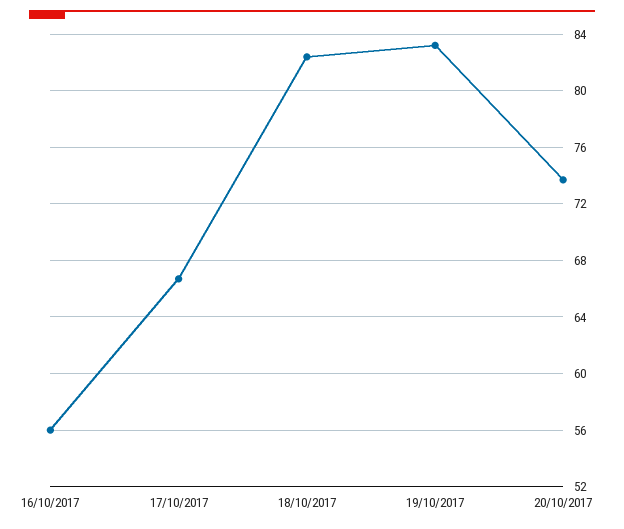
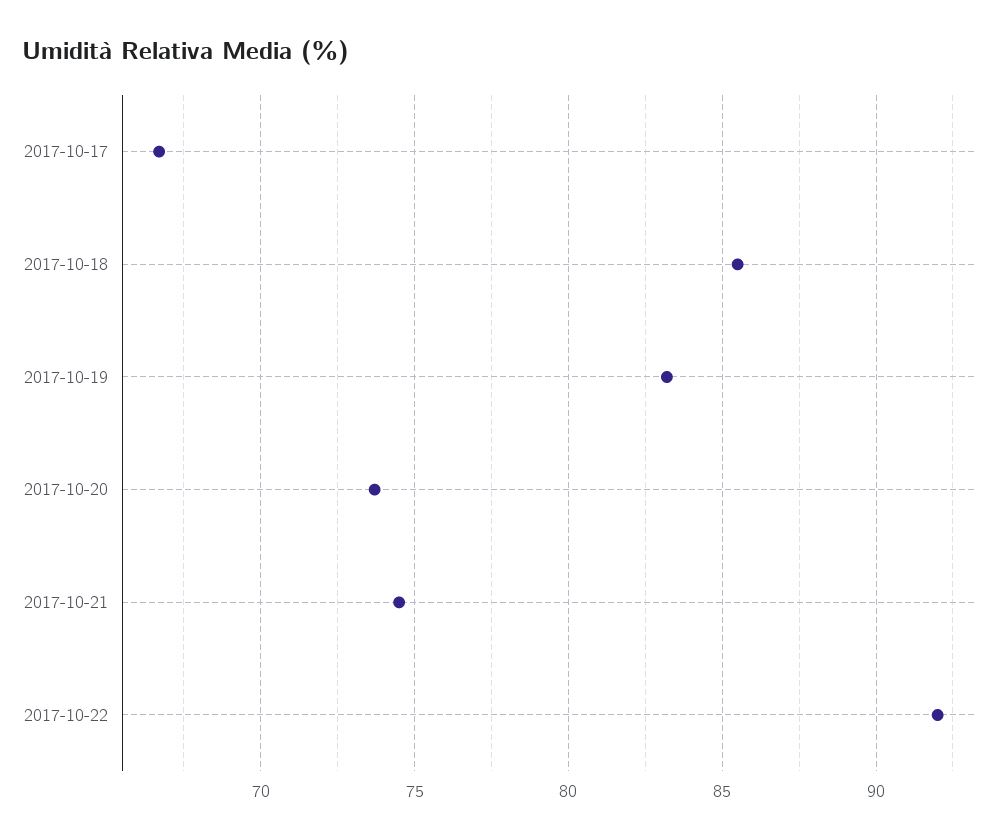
16/10/2017: 56 -> none
18/10/2017: 82.5 -> 85.5
2017-10-21: none -> 74.5
2017-10-22: none -> 92

